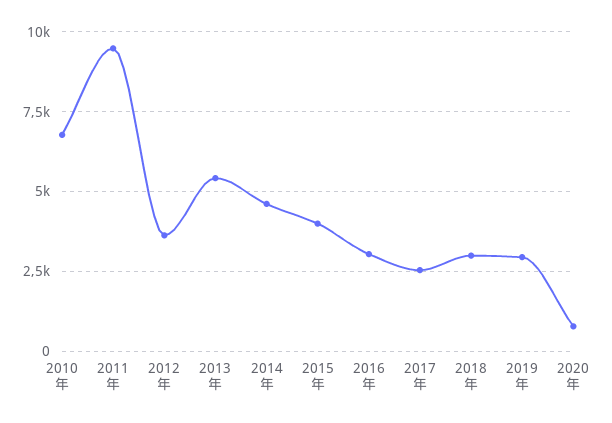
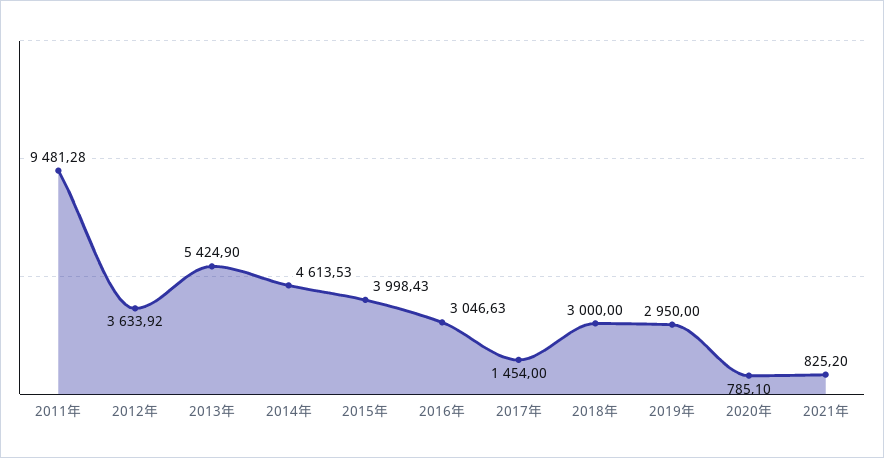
2010年: 6750 -> none
2017年: 2500 -> 1454
2021年: none -> 825.2

